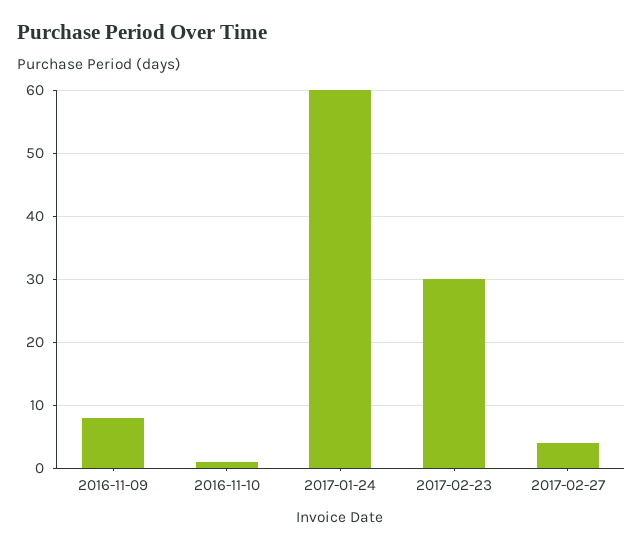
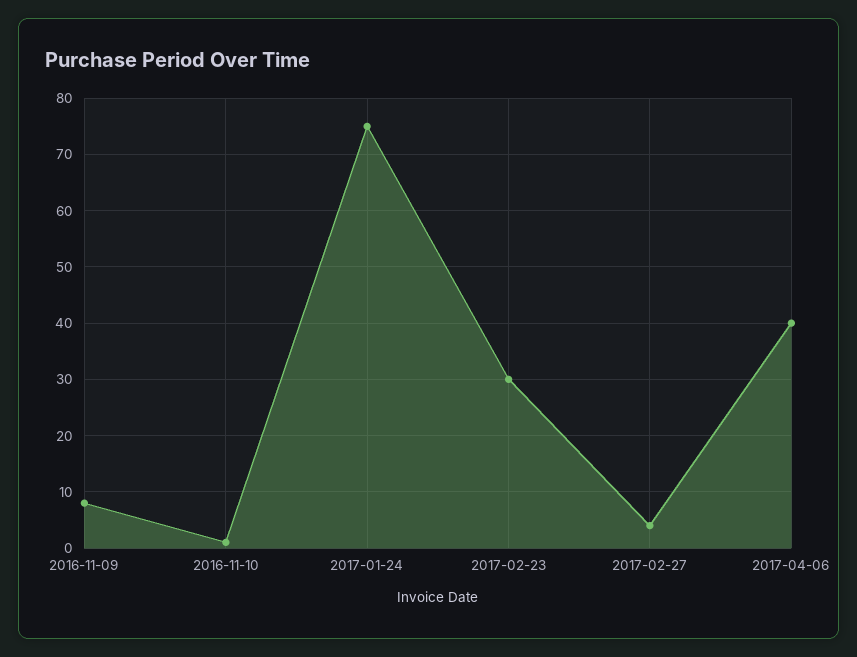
2017-01-24: 60 -> 75
2017-04-06: none -> 40

